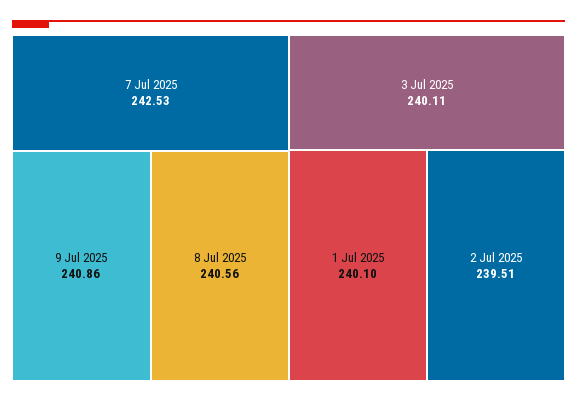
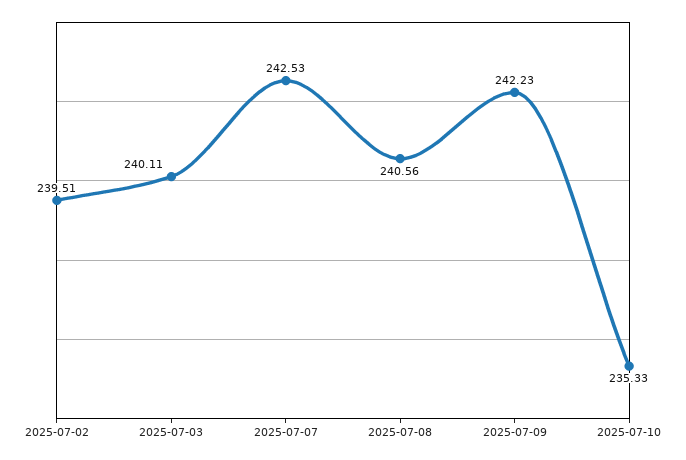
9 Jul 2025: 240.86 -> 242.23
1 Jul 2025: 240.1 -> none
2025-07-10: none -> 235.33

